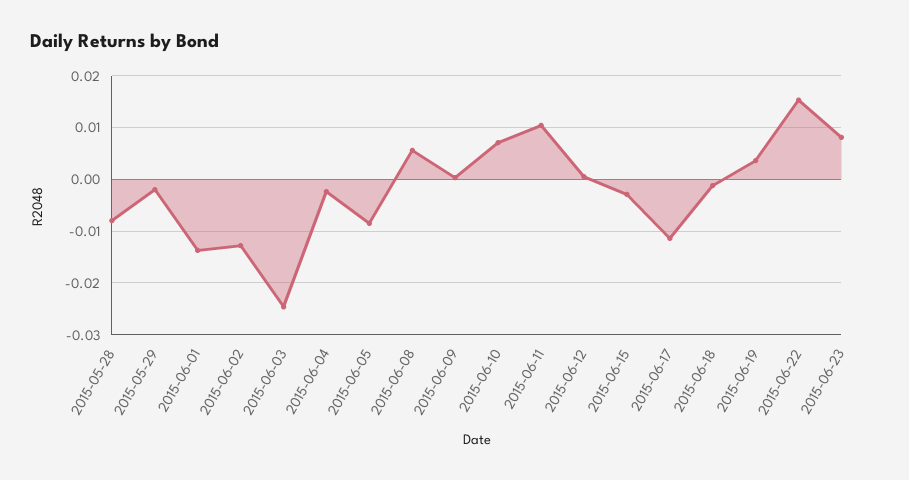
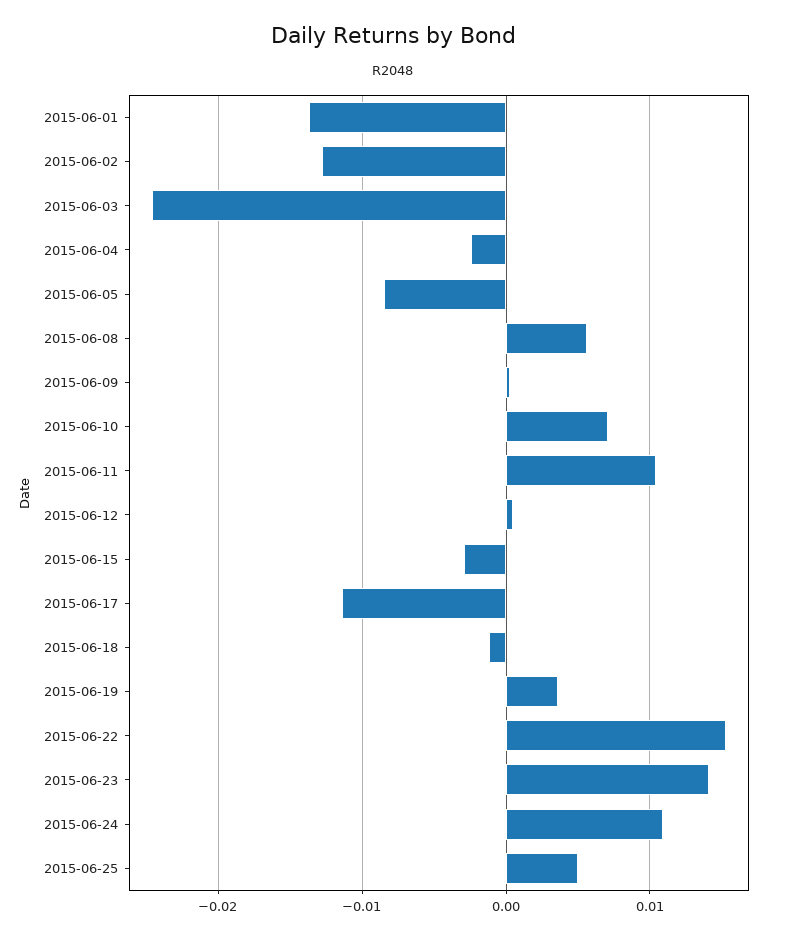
2015-05-28: -0.008 -> none
2015-05-29: -0.002 -> none
2015-06-23: 0.008 -> 0.014
2015-06-24: none -> 0.011
2015-06-25: none -> 0.005

